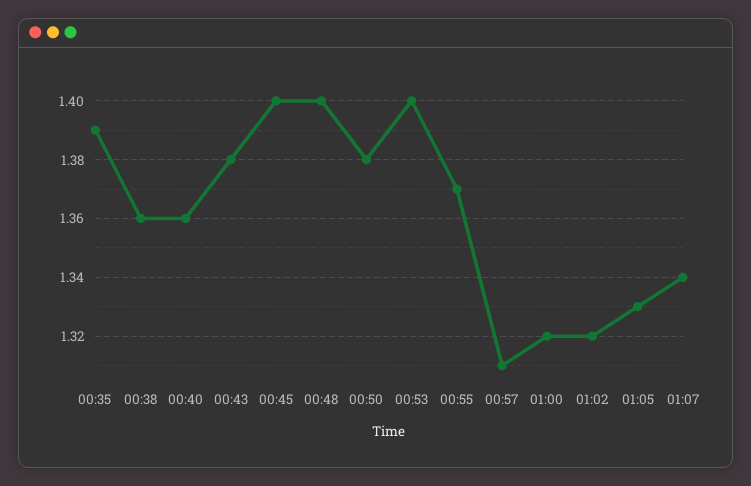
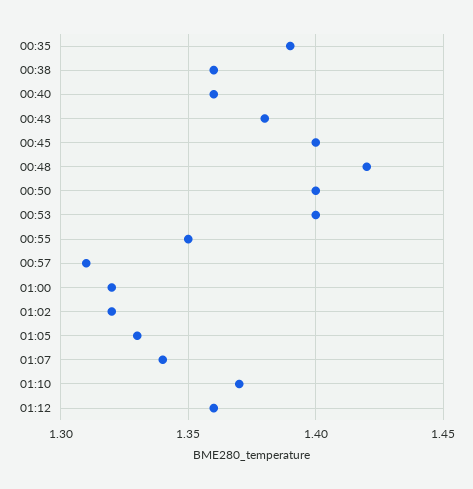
00:48: 1.4 -> 1.42
00:50: 1.38 -> 1.4
00:55: 1.37 -> 1.35
01:10: none -> 1.37
01:12: none -> 1.36

